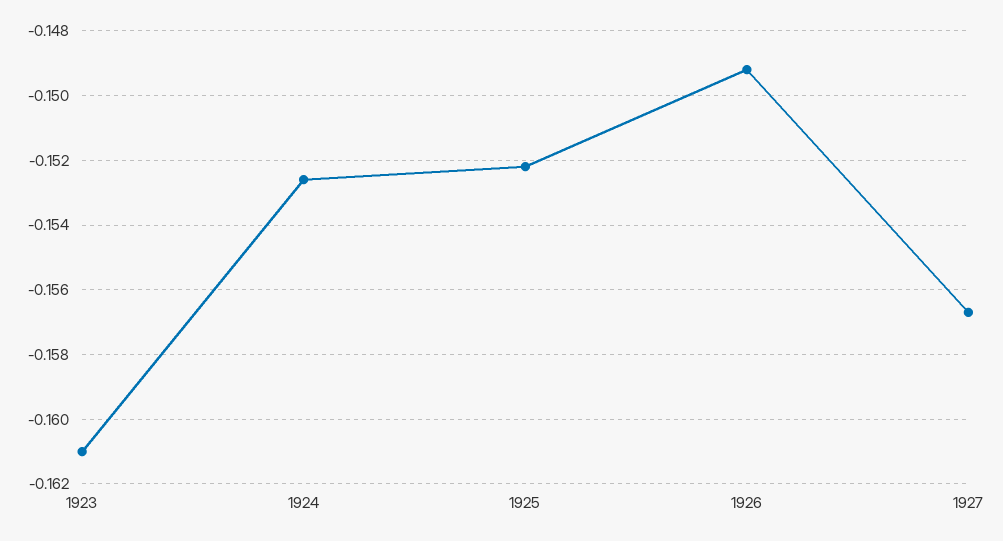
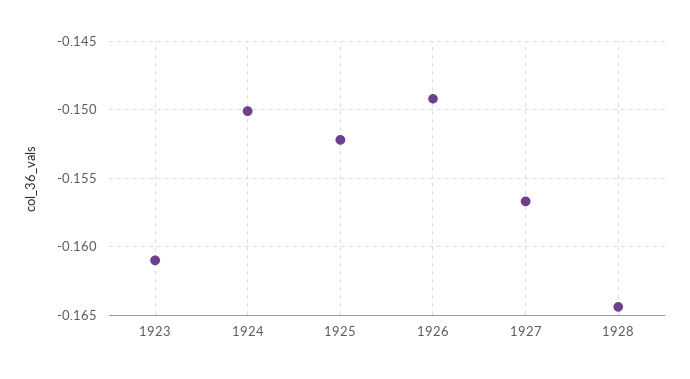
1924: -0.1525 -> -0.15
1928: none -> -0.1645

